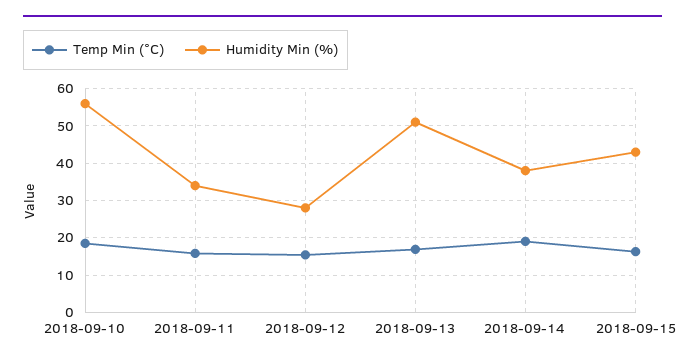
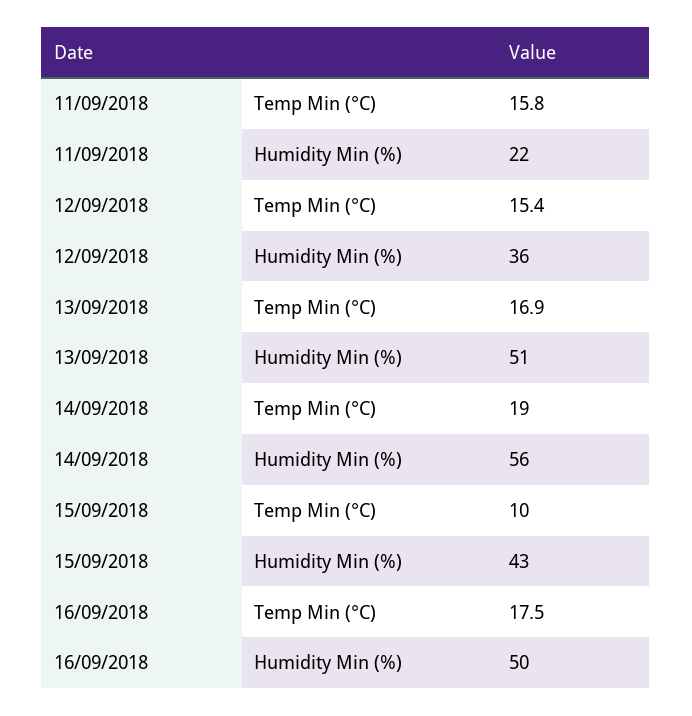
Temp Min (°C), 2018-09-10: 18 -> none
Humidity Min (%), 2018-09-10: 56 -> none
Humidity Min (%), 2018-09-11: 34 -> 22
Humidity Min (%), 2018-09-12: 28 -> 36
Humidity Min (%), 2018-09-14: 38 -> 56
Temp Min (°C), 2018-09-15: 16 -> 10
Temp Min (°C), 16/09/2018: none -> 17.5
Humidity Min (%), 16/09/2018: none -> 50

